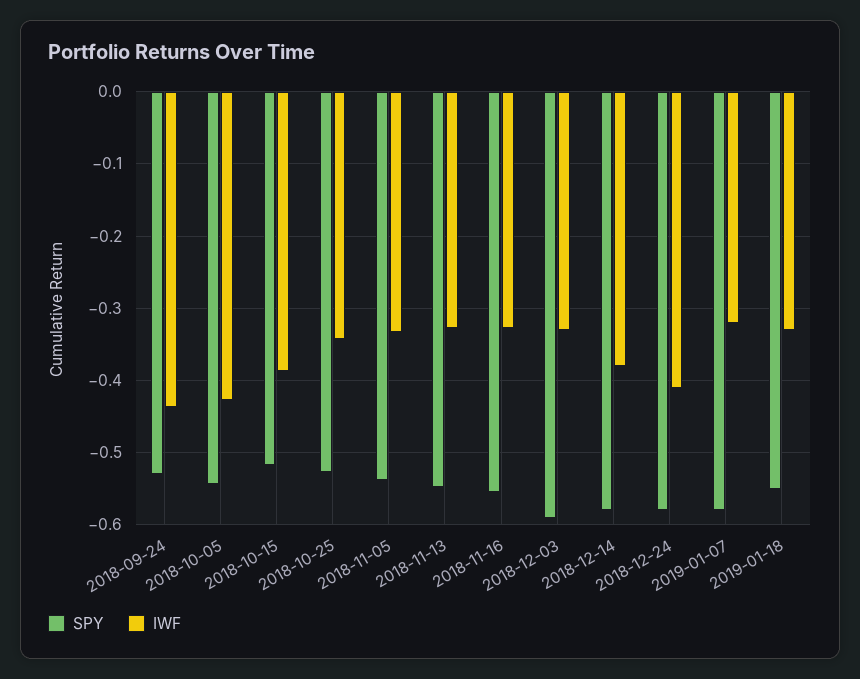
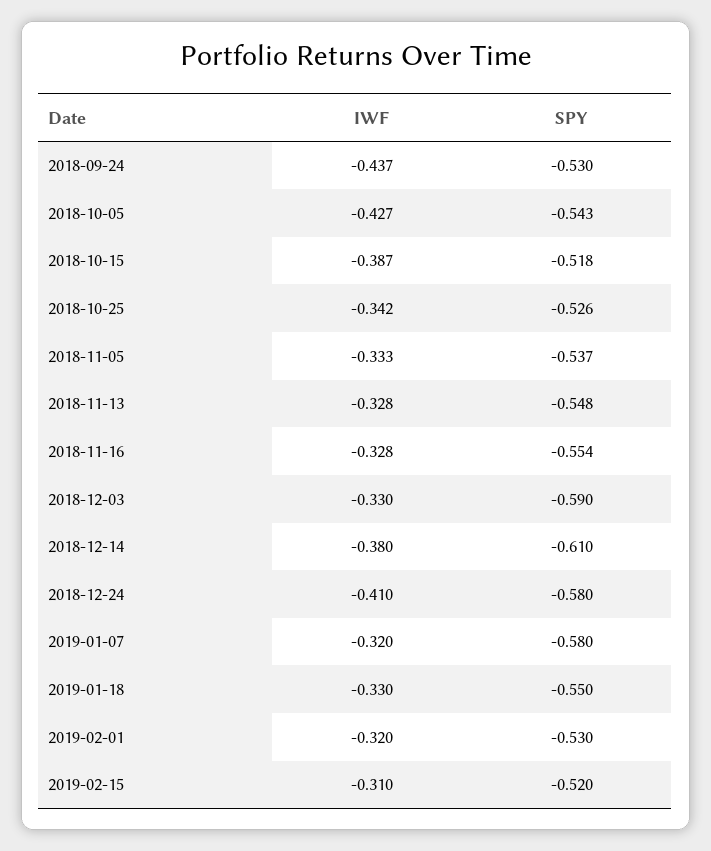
SPY, 2018-12-14: -0.58 -> -0.61
IWF, 2019-02-01: none -> -0.32
SPY, 2019-02-01: none -> -0.53
IWF, 2019-02-15: none -> -0.31
SPY, 2019-02-15: none -> -0.52

